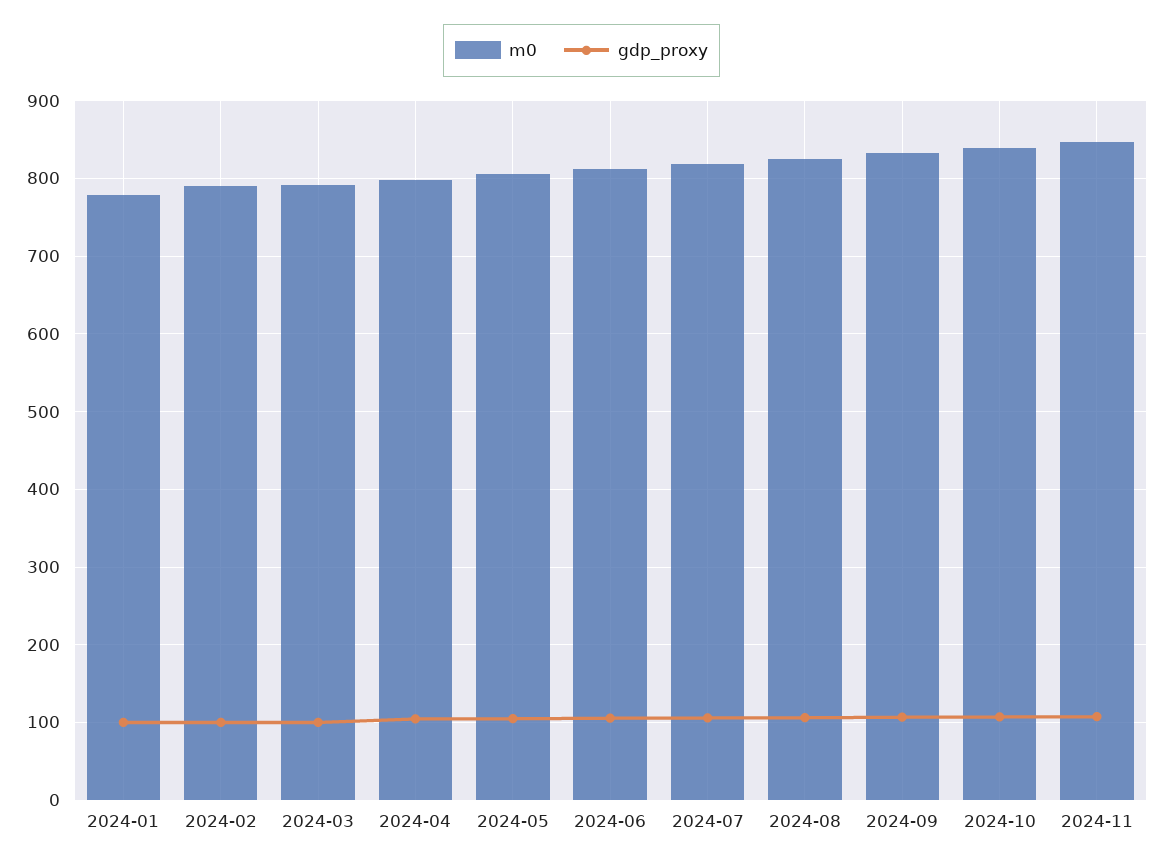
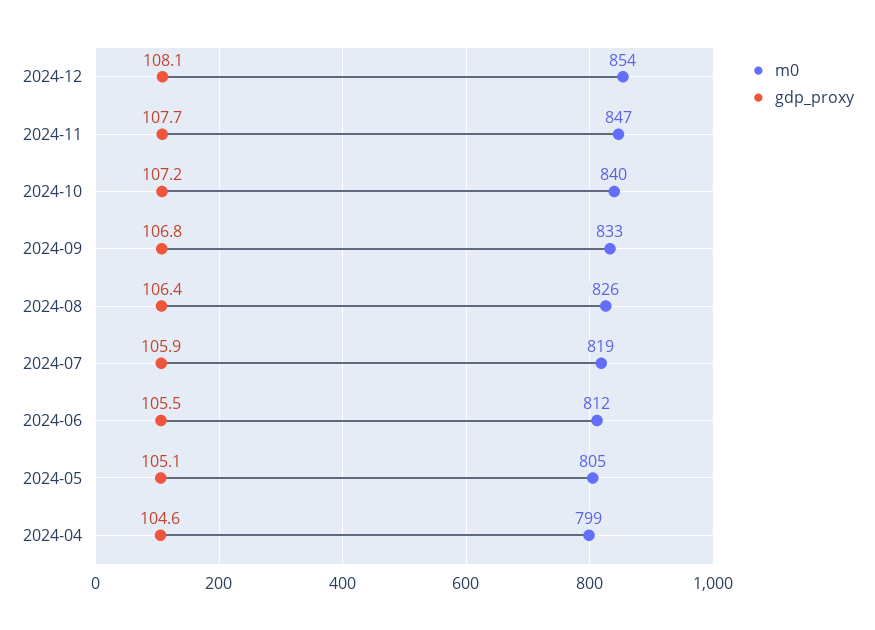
m0, 2024-01: 780 -> none
gdp_proxy, 2024-01: 100 -> none
m0, 2024-02: 790 -> none
gdp_proxy, 2024-02: 100 -> none
m0, 2024-03: 790 -> none
gdp_proxy, 2024-03: 100 -> none
m0, 2024-12: none -> 854
gdp_proxy, 2024-12: none -> 108.1

